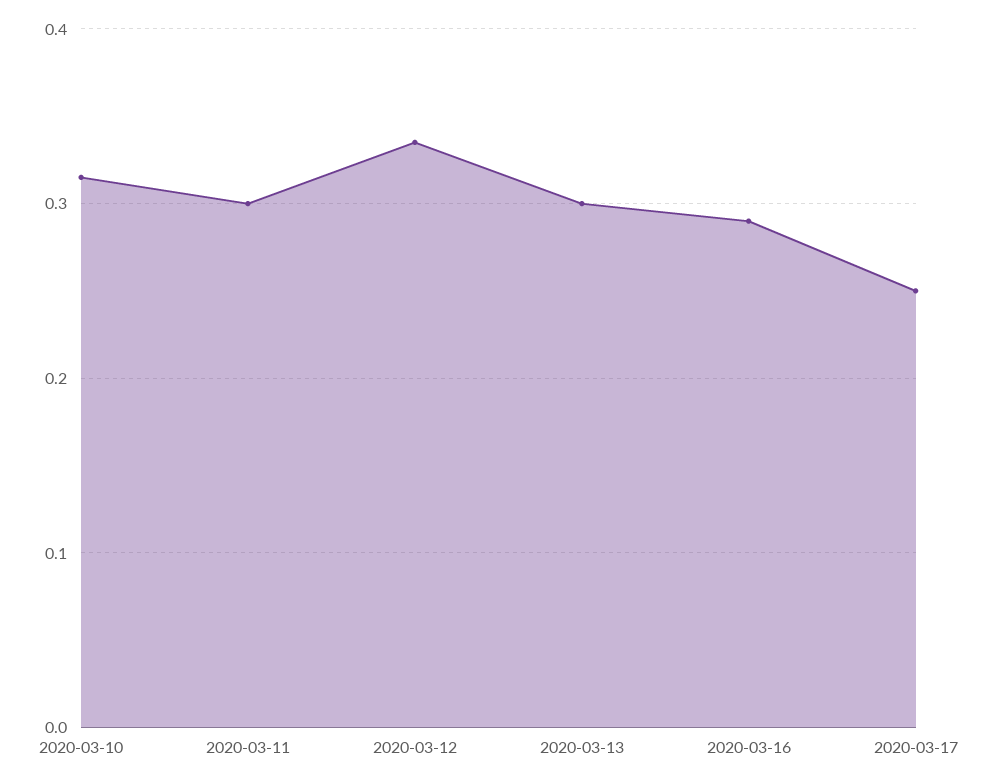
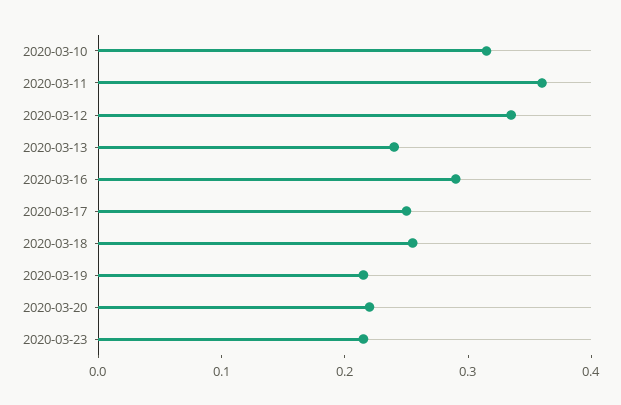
2020-03-11: 0.3 -> 0.36
2020-03-13: 0.3 -> 0.24
2020-03-18: none -> 0.26
2020-03-19: none -> 0.22
2020-03-20: none -> 0.22
2020-03-23: none -> 0.22

